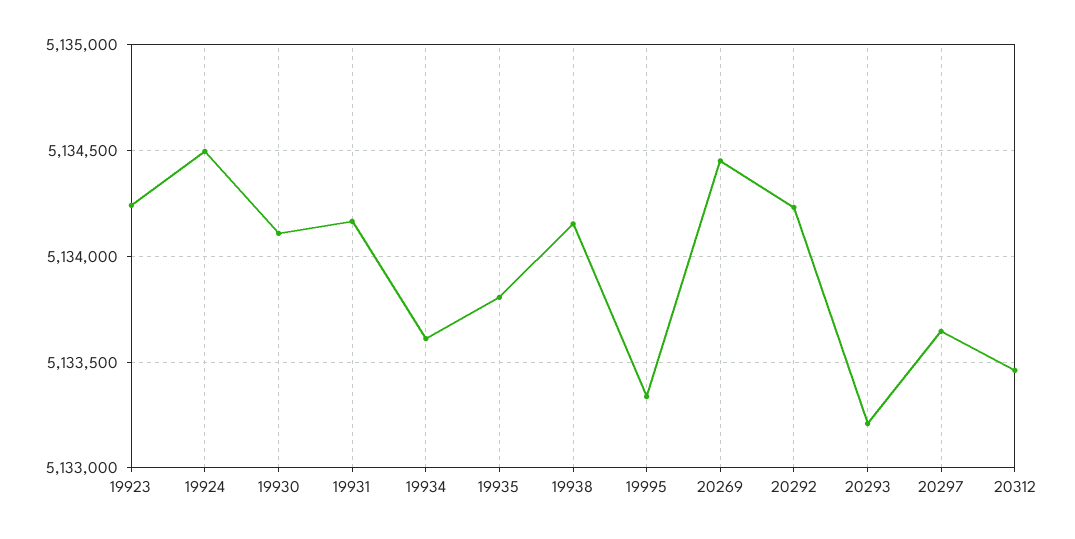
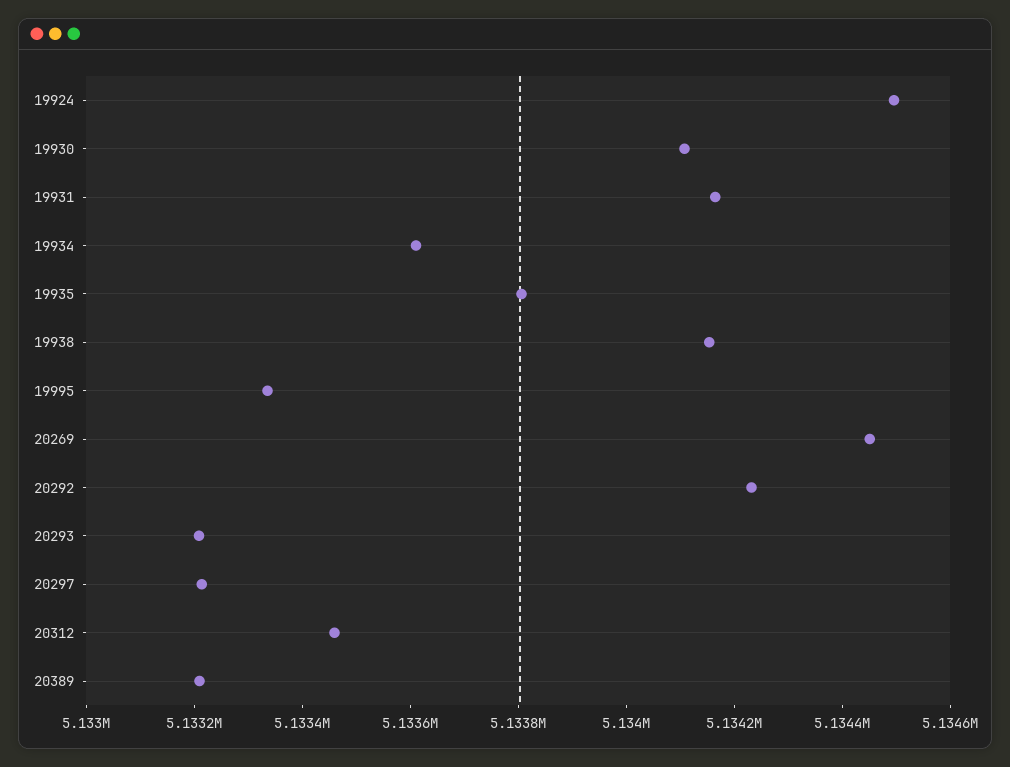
19923: 5134250 -> none
20297: 5133650 -> 5133200
20389: none -> 5133200

